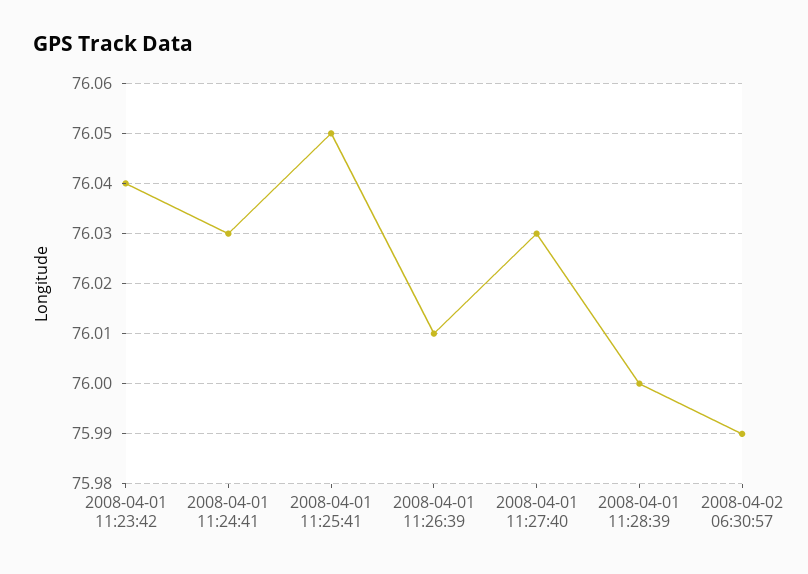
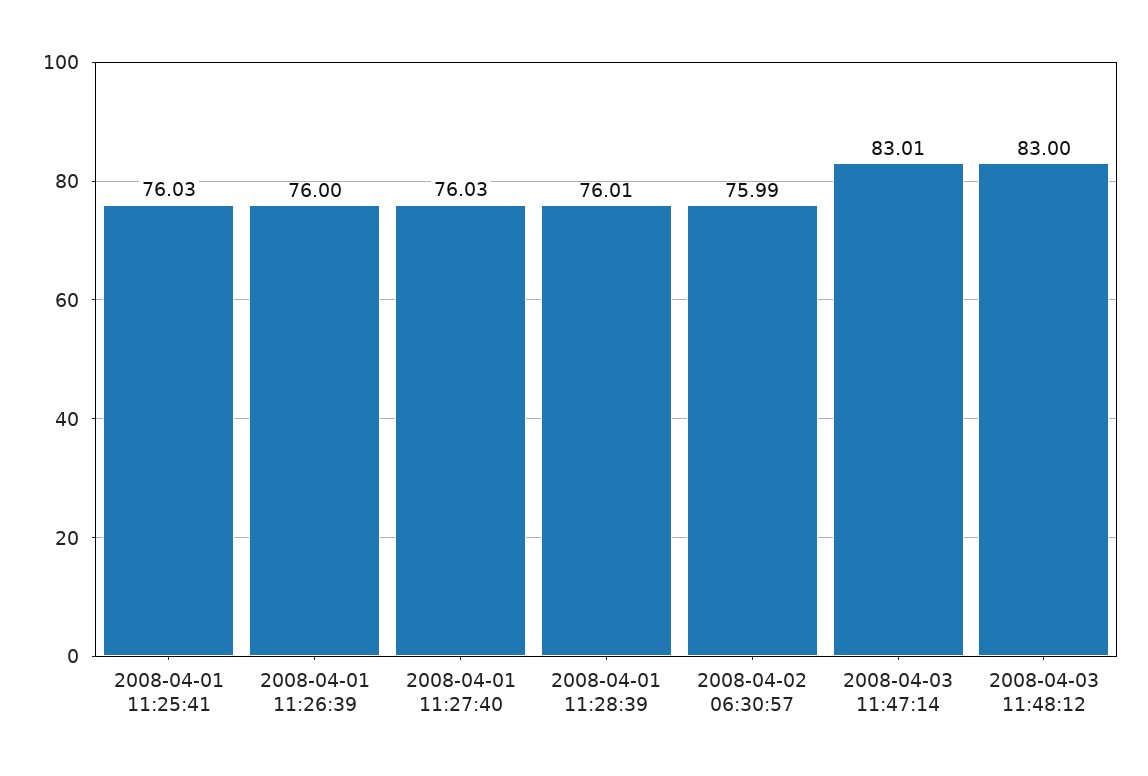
2008-04-01 11:23:42: 76.04 -> none
2008-04-01 11:24:41: 76.03 -> none
2008-04-01 11:25:41: 76.05 -> 76.03
2008-04-01 11:26:39: 76.01 -> 76
2008-04-01 11:28:39: 76 -> 76.01
2008-04-03 11:47:14: none -> 83.01
2008-04-03 11:48:12: none -> 83

